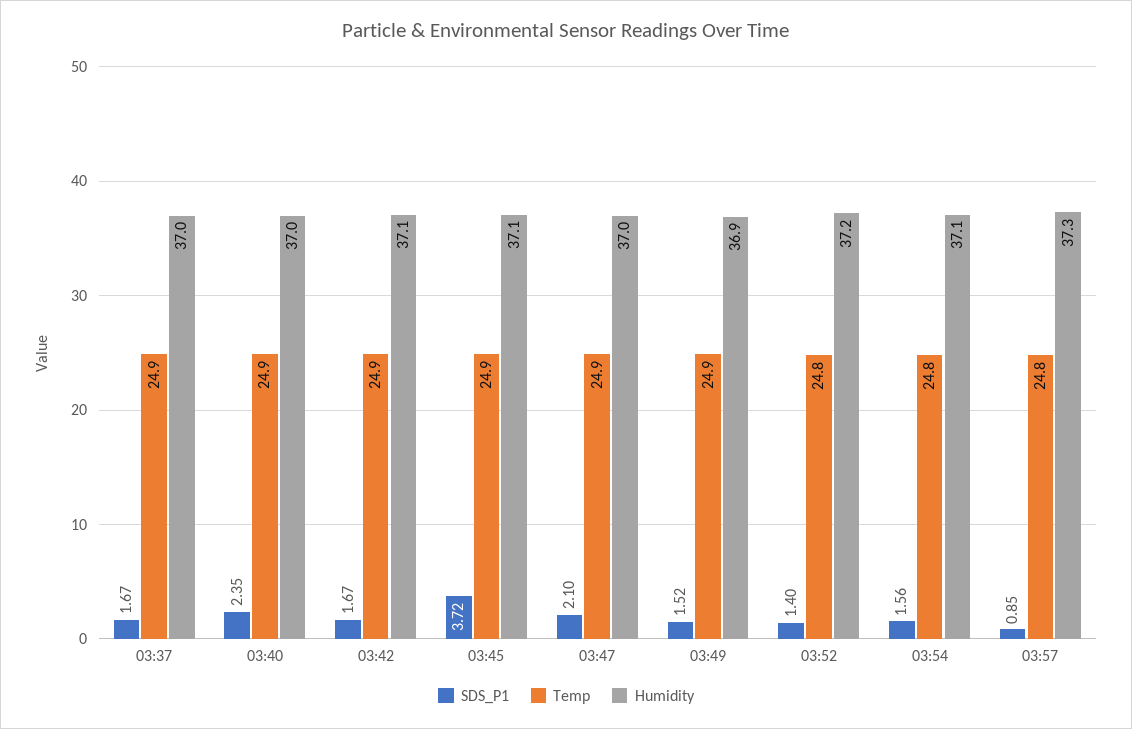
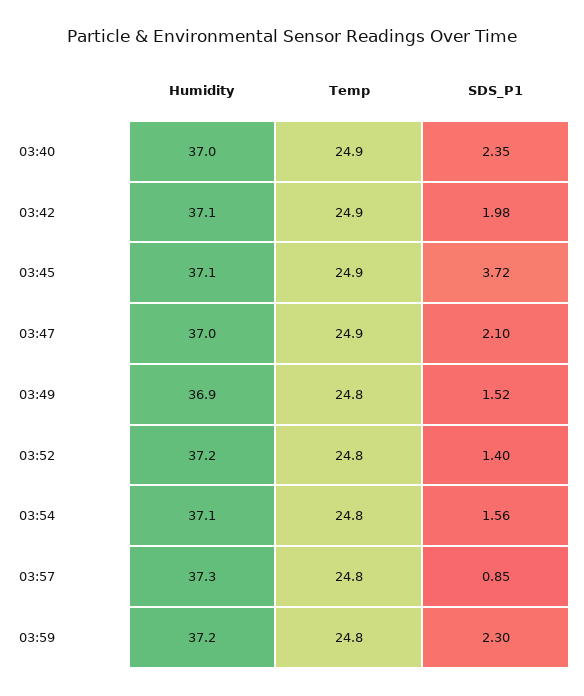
SDS_P1, 03:37: 1.67 -> none
Temp, 03:37: 24.9 -> none
Humidity, 03:37: 37 -> none
SDS_P1, 03:42: 1.67 -> 1.98
Temp, 03:49: 24.9 -> 24.8
Humidity, 03:59: none -> 37.2
Temp, 03:59: none -> 24.8
SDS_P1, 03:59: none -> 2.3

